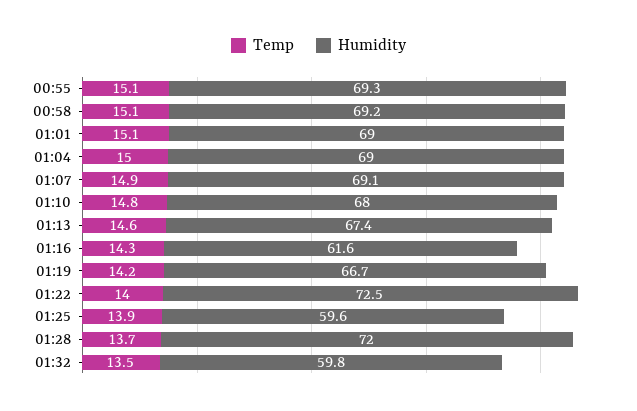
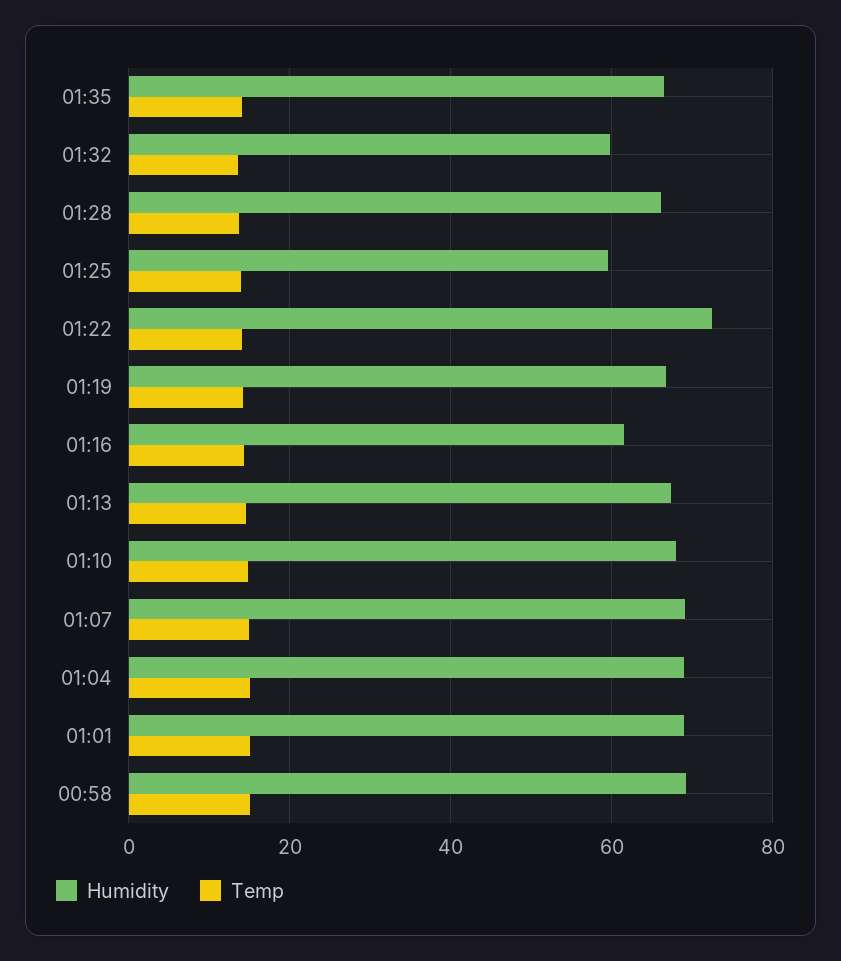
Temp, 00:55: 15.1 -> none
Humidity, 00:55: 69.3 -> none
Humidity, 01:28: 72 -> 66
Humidity, 01:35: none -> 66
Temp, 01:35: none -> 14

